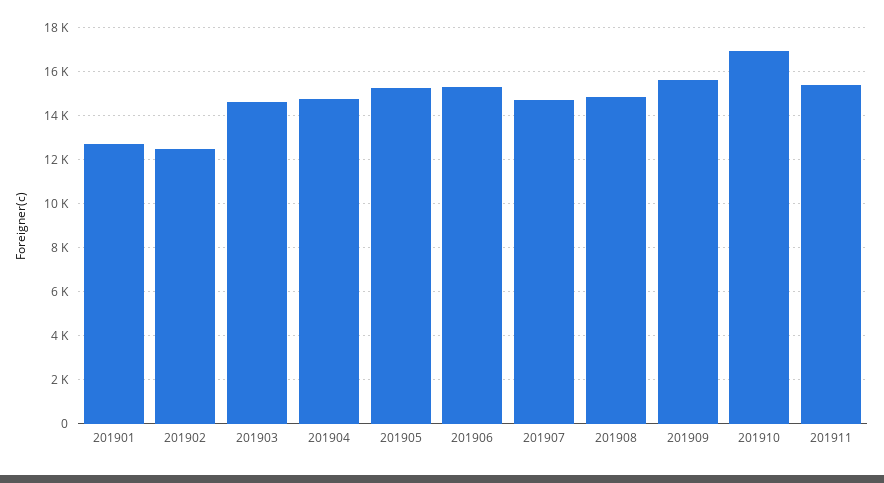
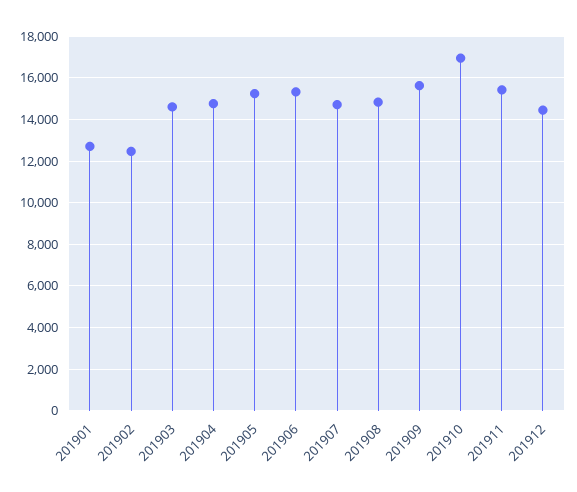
201912: none -> 14500

